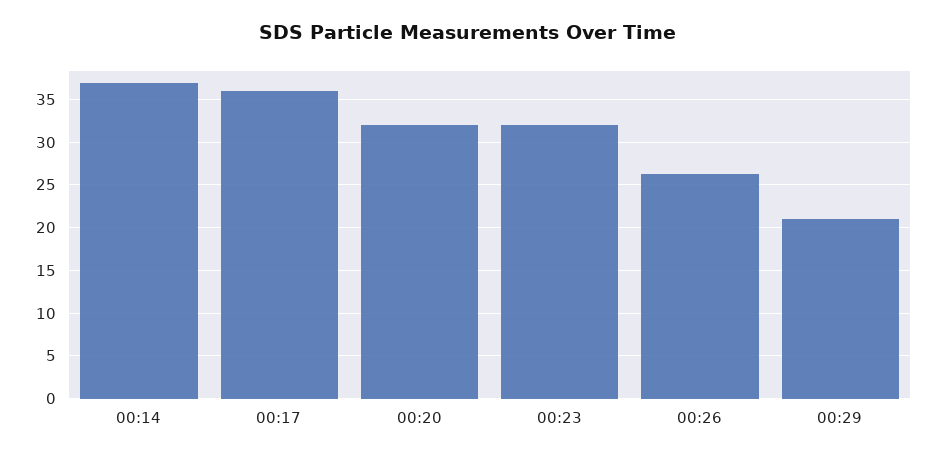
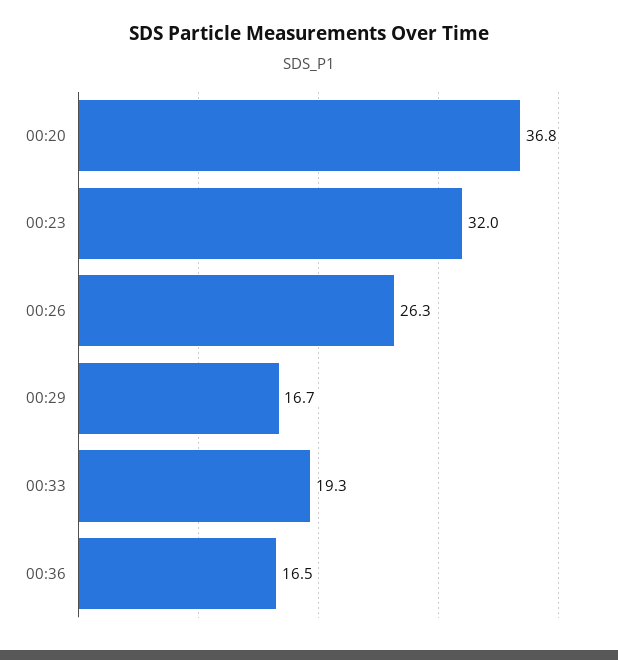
00:14: 37 -> none
00:17: 36 -> none
00:20: 32 -> 36.8
00:29: 21 -> 16.7
00:33: none -> 19.3
00:36: none -> 16.5

